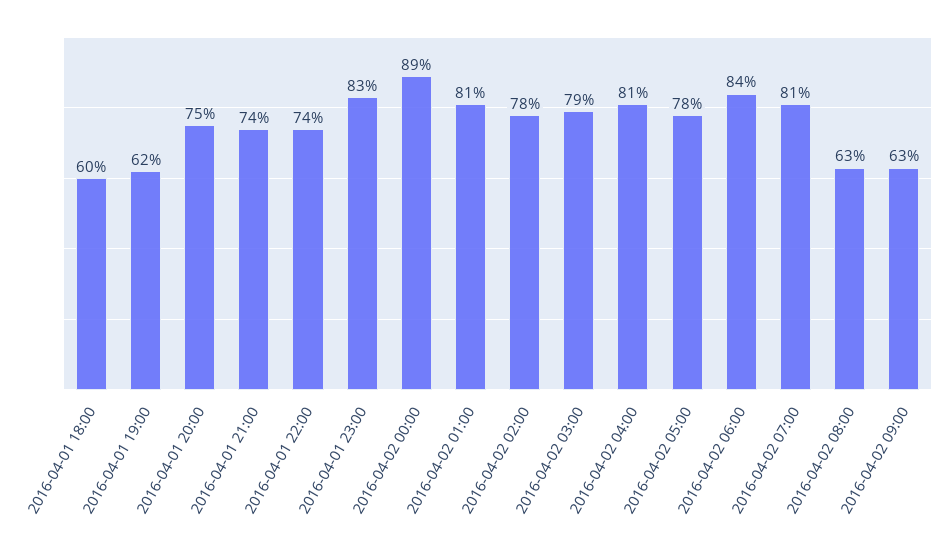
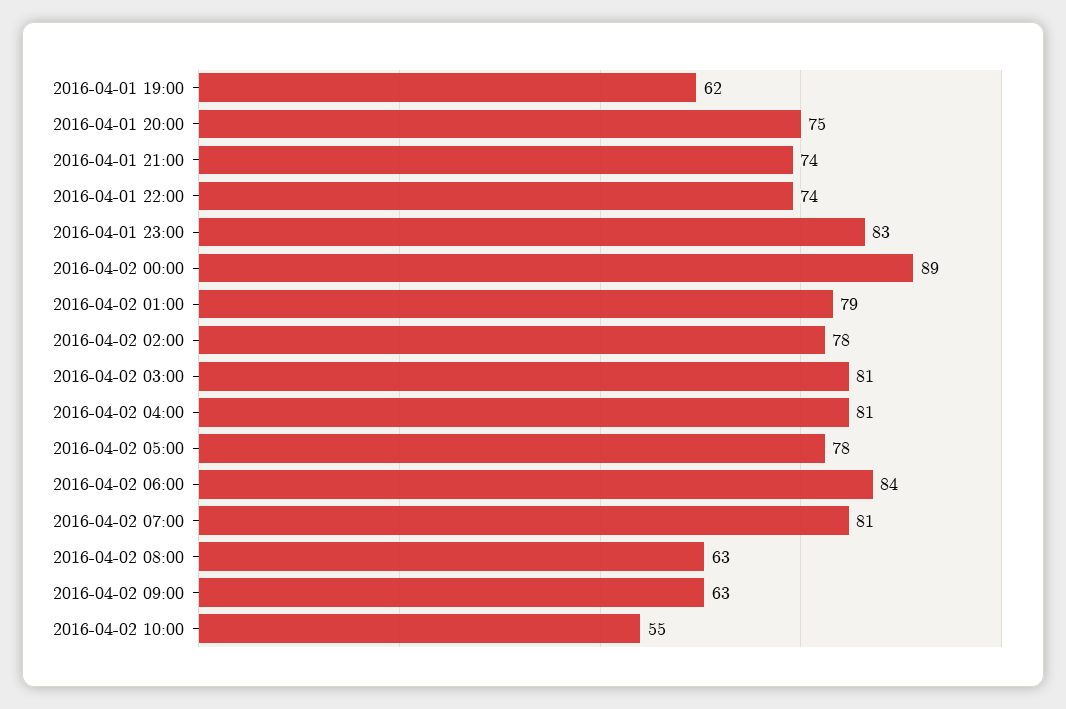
2016-04-01 18:00: 60 -> none
2016-04-02 01:00: 81 -> 79
2016-04-02 03:00: 79 -> 81
2016-04-02 10:00: none -> 55

